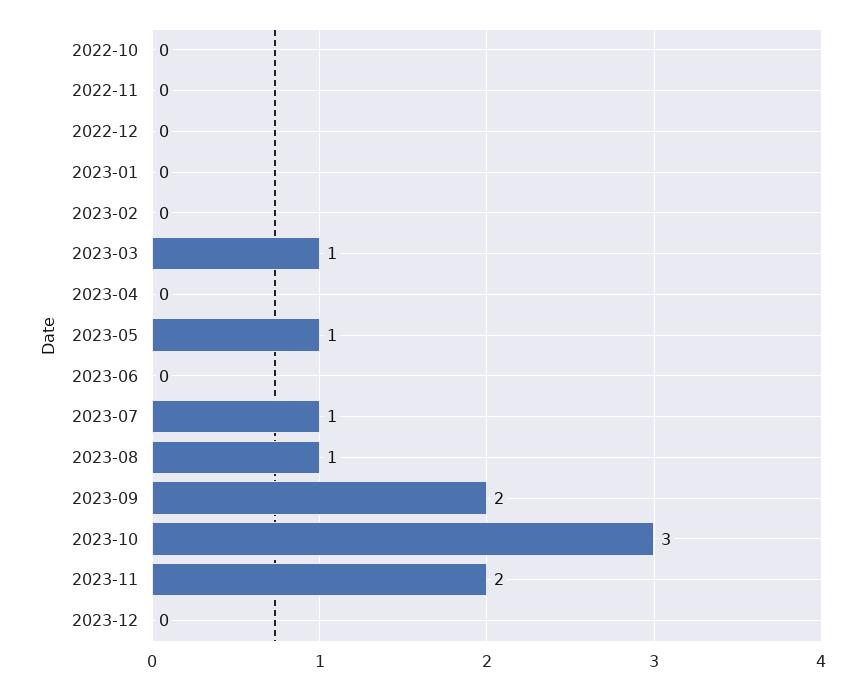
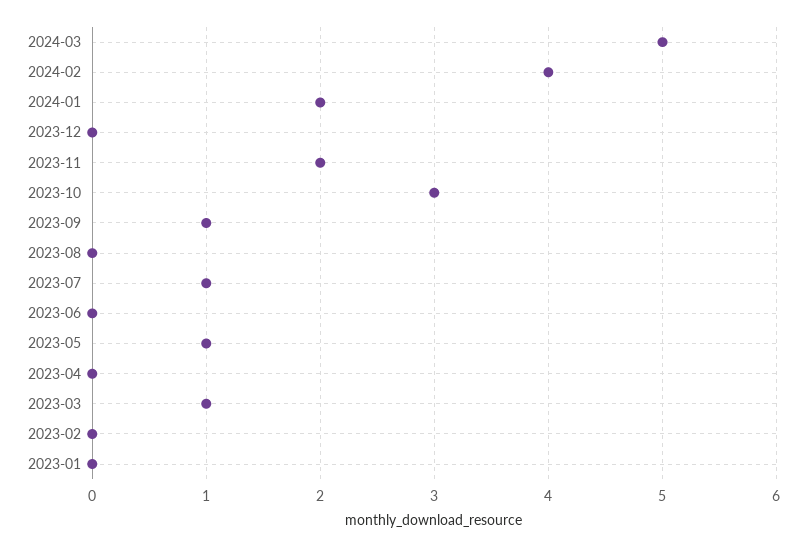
2022-10: 0 -> none
2022-11: 0 -> none
2022-12: 0 -> none
2023-08: 1 -> 0
2023-09: 2 -> 1
2024-03: none -> 5
2024-02: none -> 4
2024-01: none -> 2

